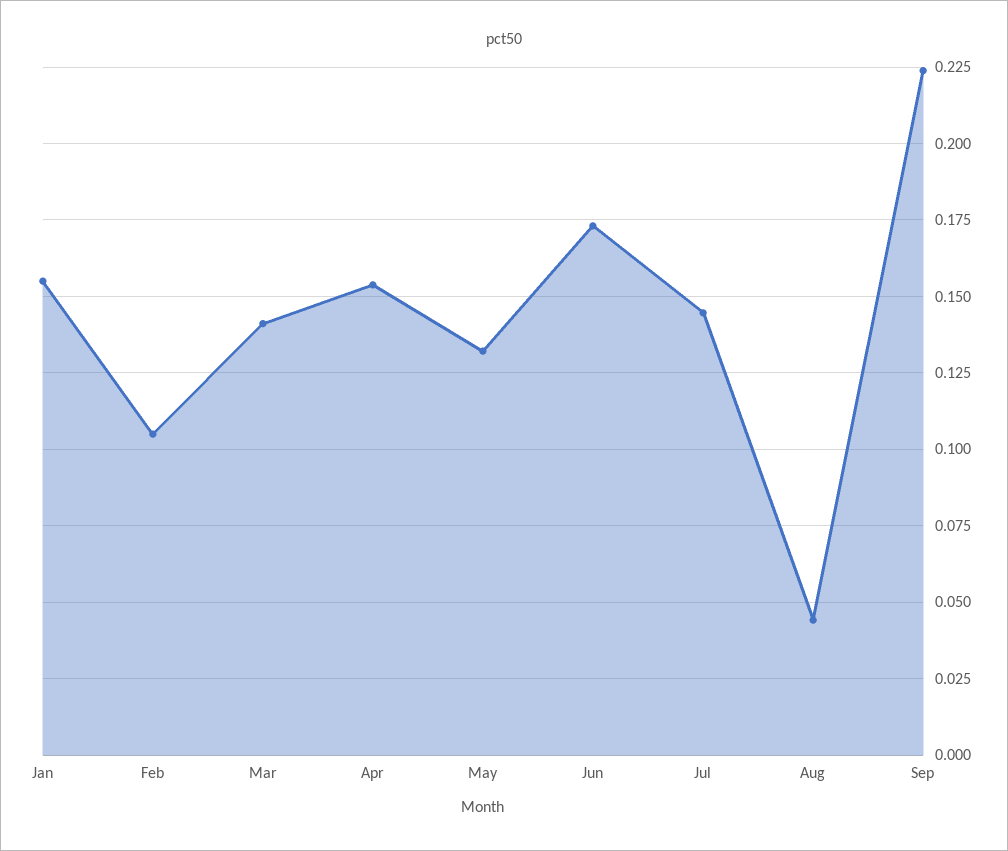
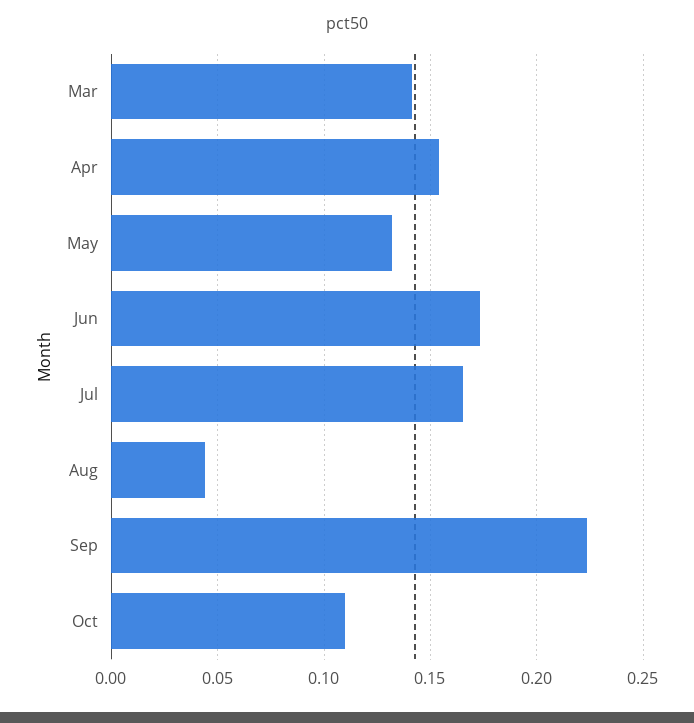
Jan: 0.155 -> none
Feb: 0.105 -> none
Jul: 0.145 -> 0.165
Oct: none -> 0.11

